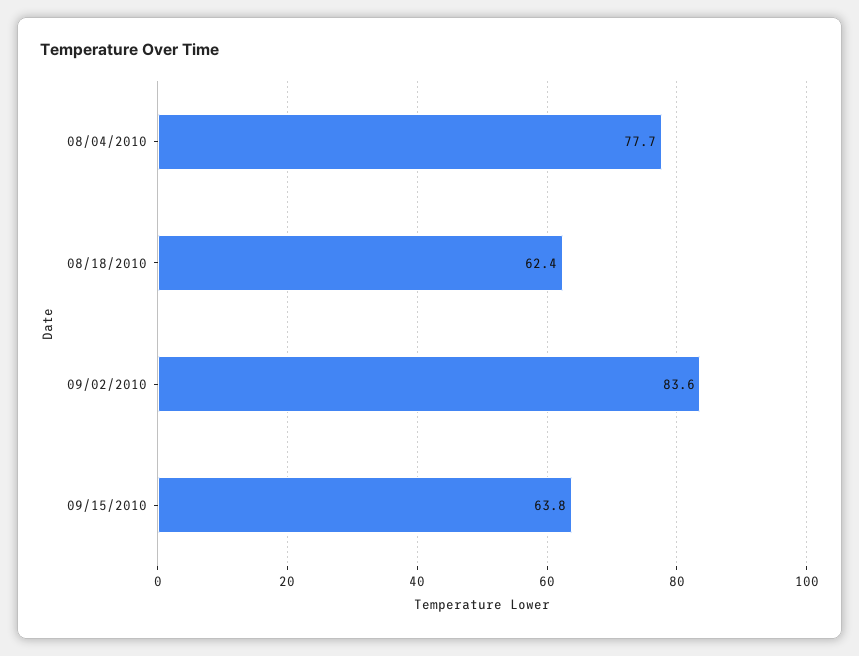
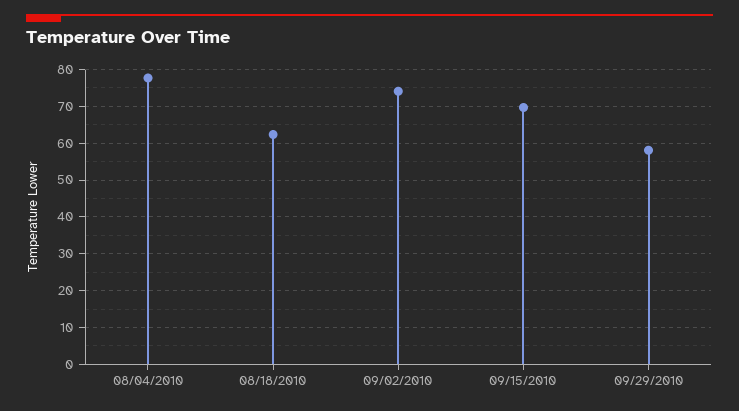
09/02/2010: 83.6 -> 74
09/15/2010: 63.8 -> 70
09/29/2010: none -> 58

